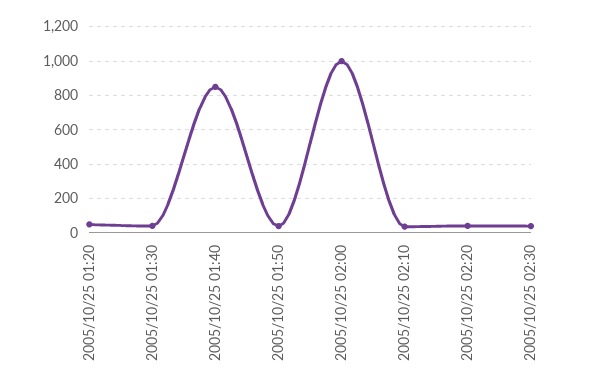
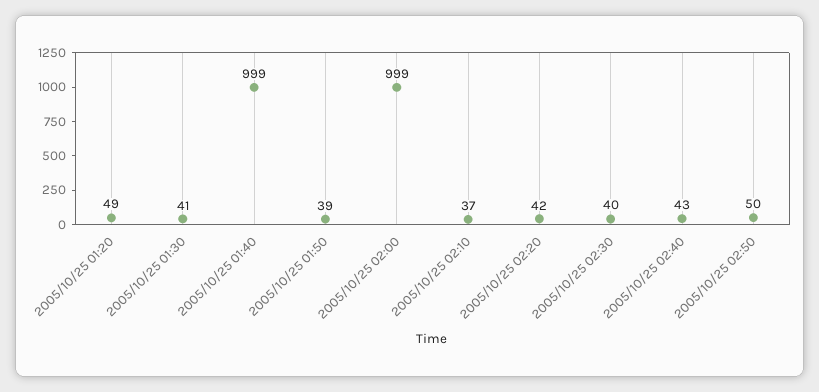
2005/10/25 01:40: 850 -> 999
2005/10/25 02:40: none -> 43
2005/10/25 02:50: none -> 50

